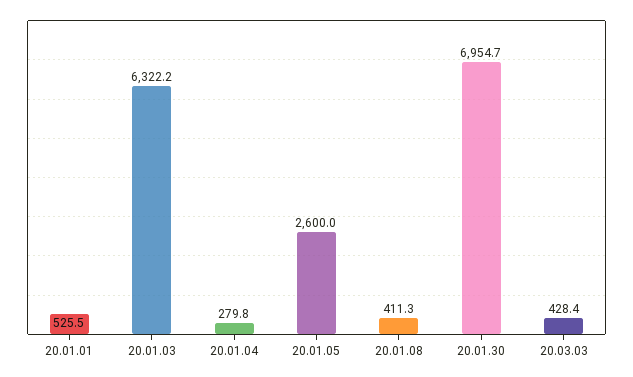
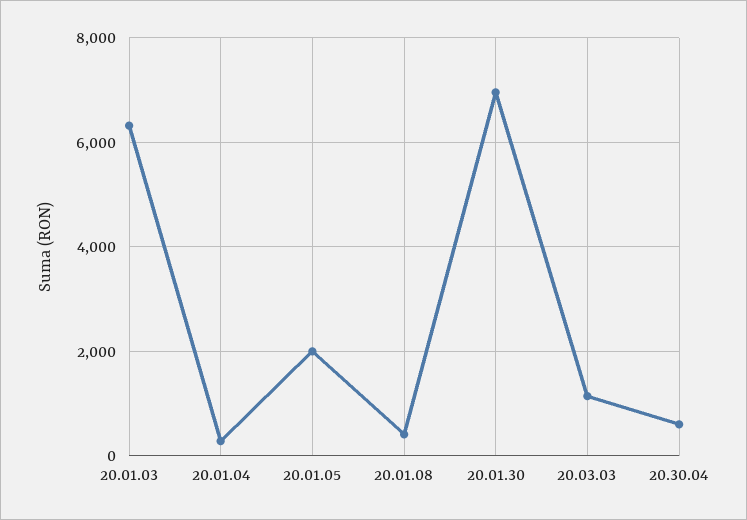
20.01.01: 525.5 -> none
20.01.05: 2600 -> 2000
20.03.03: 428.4 -> 1200
20.30.04: none -> 600

